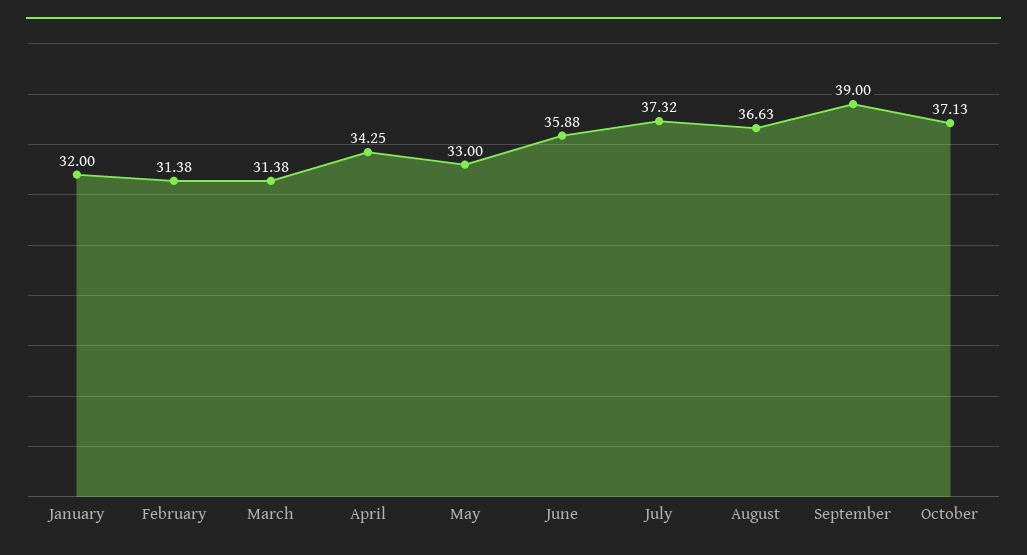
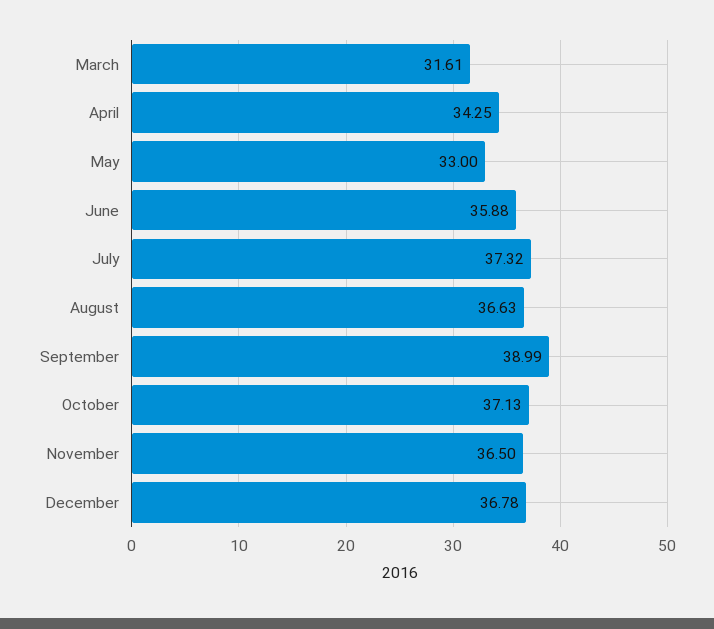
January: 32 -> none
February: 31.38 -> none
March: 31.38 -> 31.61
September: 39 -> 38.99
November: none -> 36.5
December: none -> 36.78

